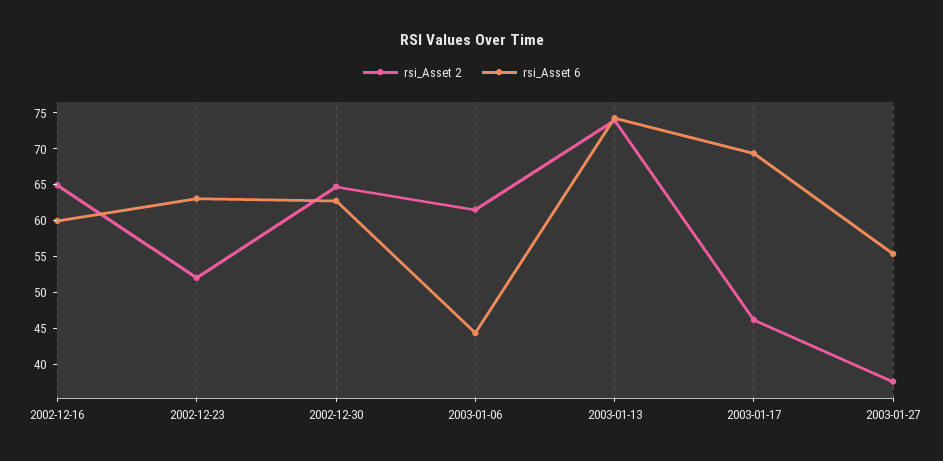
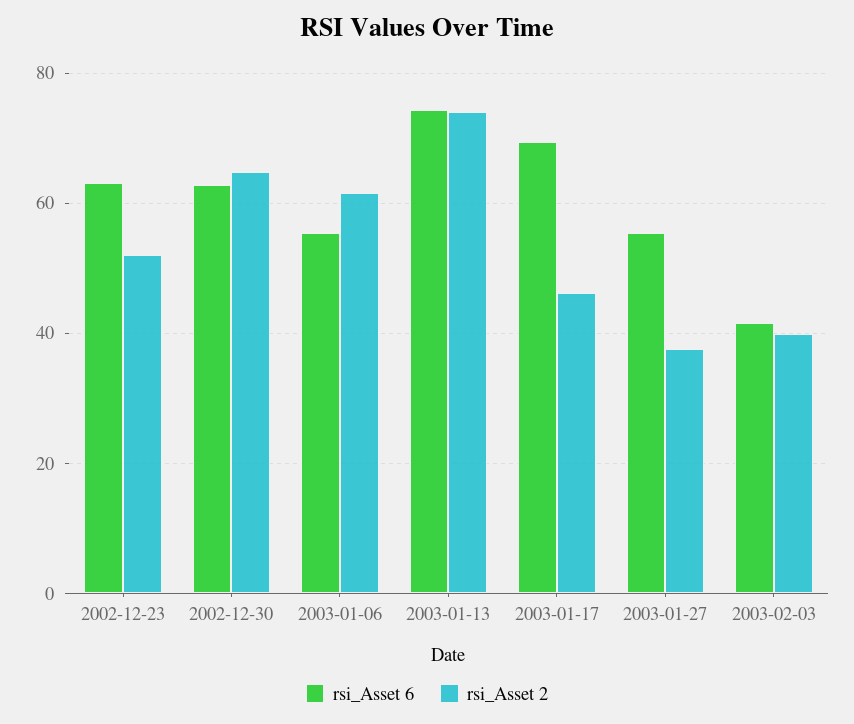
rsi_Asset 2, 2002-12-16: 65 -> none
rsi_Asset 6, 2002-12-16: 60 -> none
rsi_Asset 6, 2003-01-06: 45 -> 56
rsi_Asset 6, 2003-02-03: none -> 42
rsi_Asset 2, 2003-02-03: none -> 40

